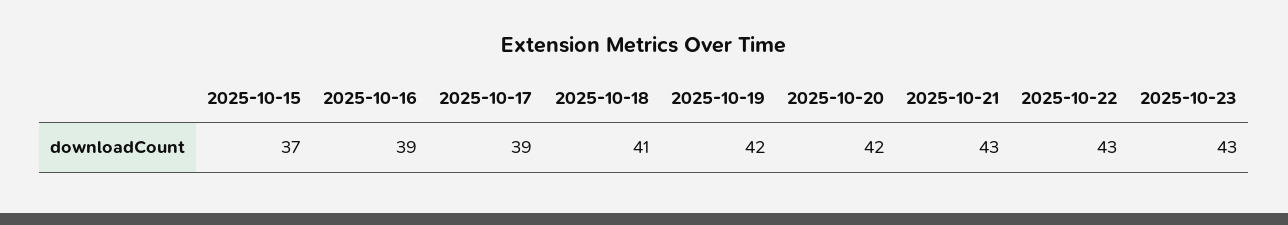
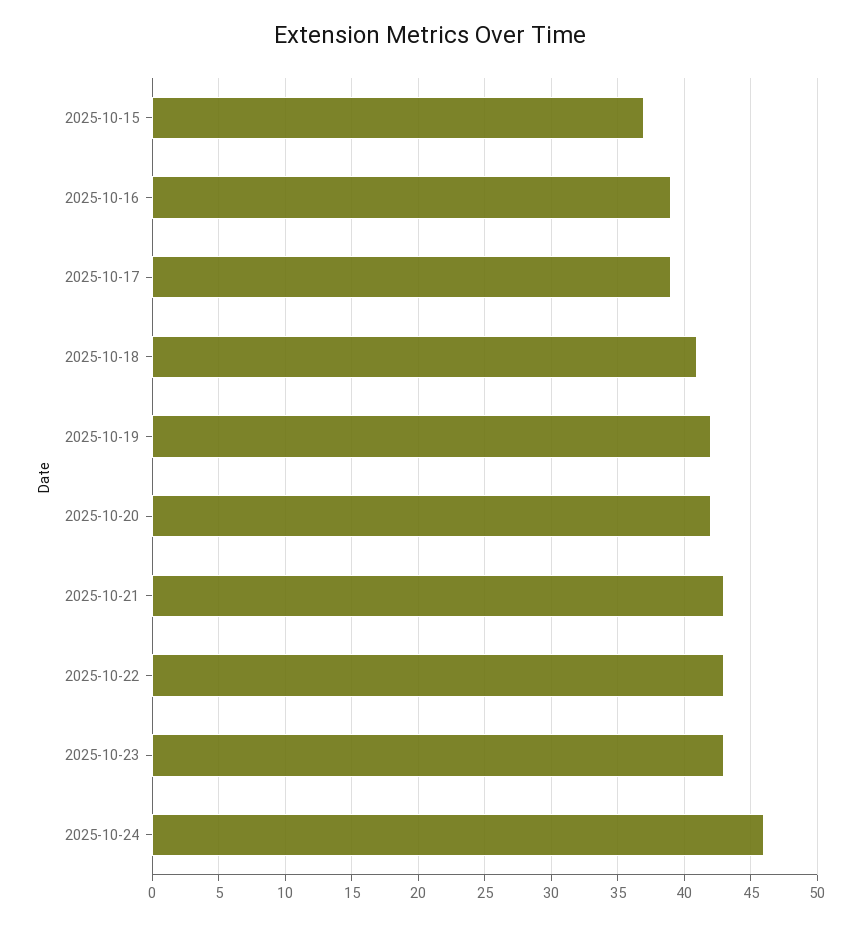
2025-10-24: none -> 46

